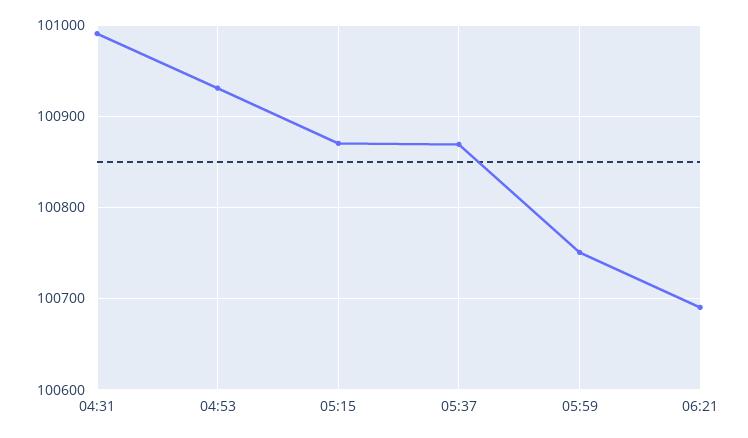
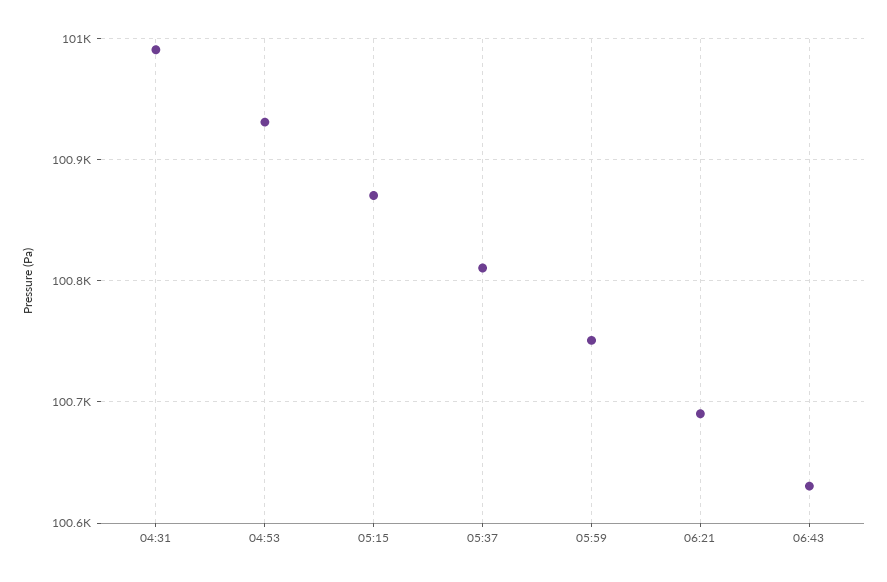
05:37: 100870 -> 100810
06:43: none -> 100630

